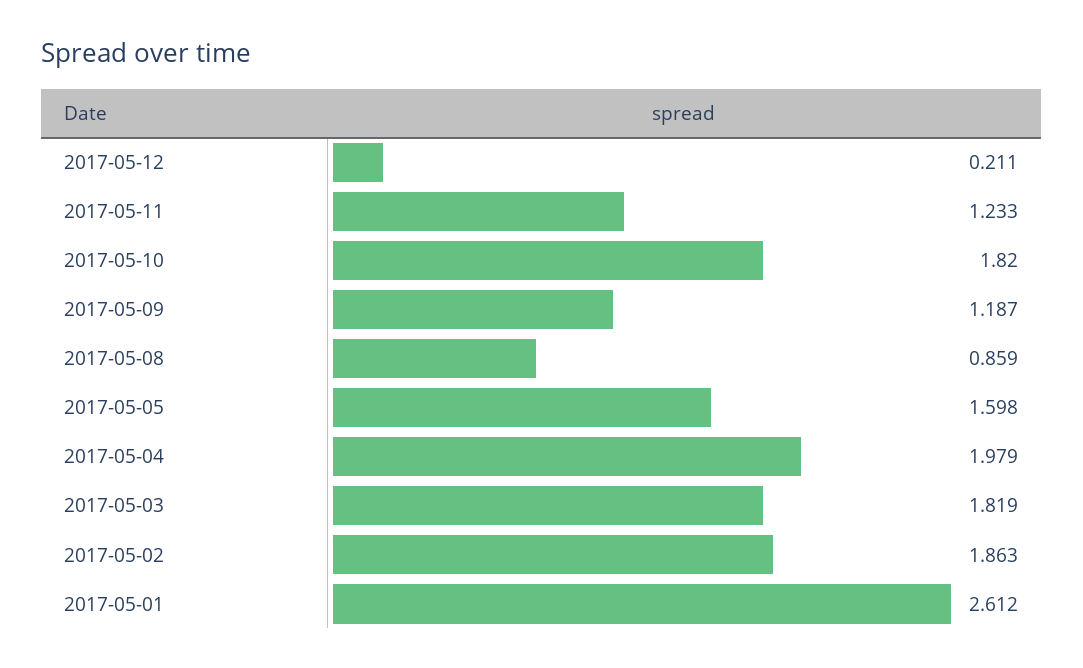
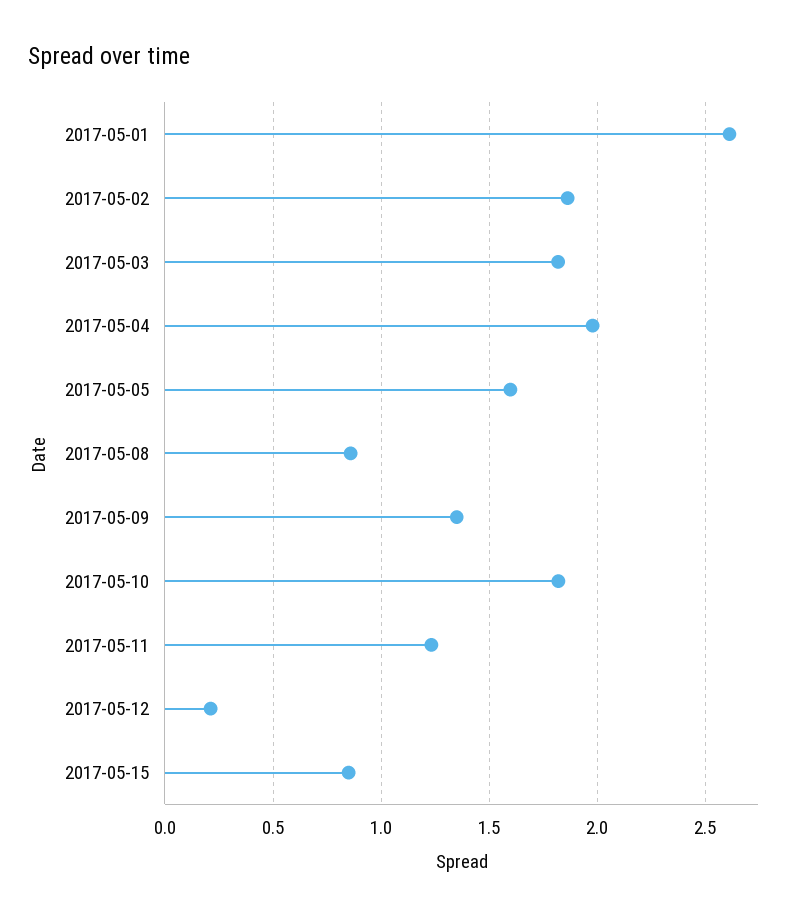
2017-05-09: 1.187 -> 1.35
2017-05-15: none -> 0.85

